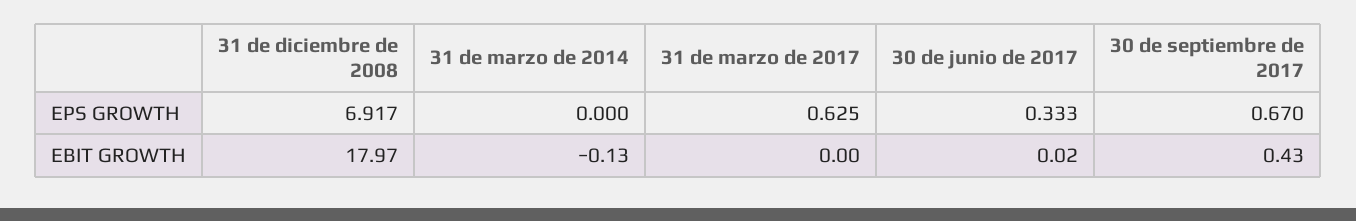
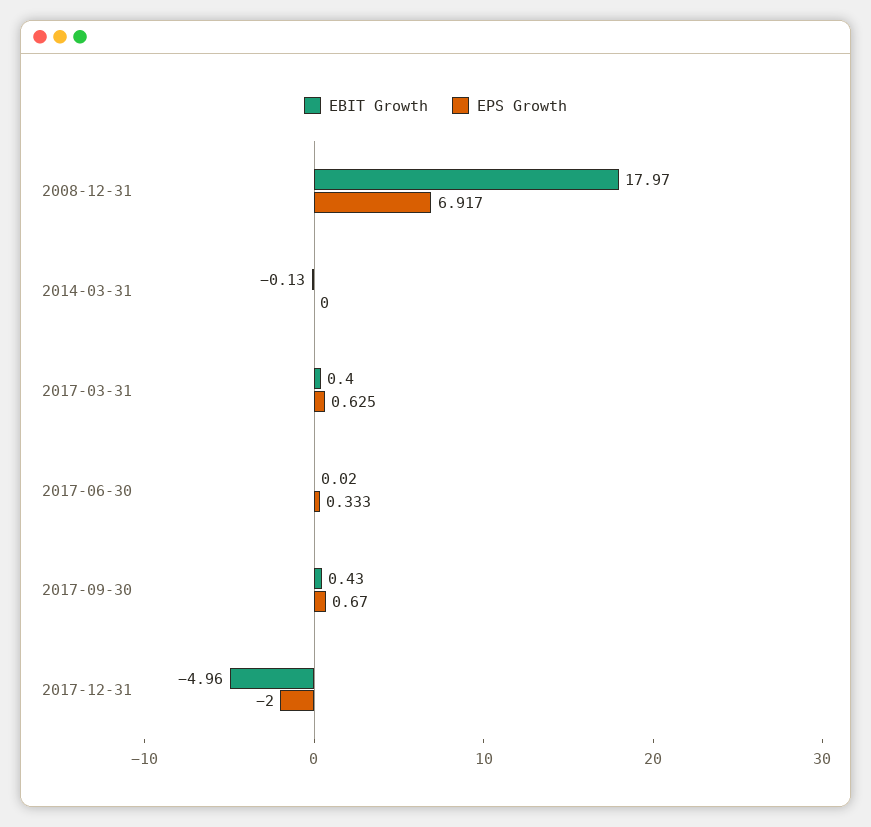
EBIT GROWTH, 31 de marzo de 2017: 0 -> 0.4
EBIT GROWTH, 2017-12-31: none -> -4.96
EPS GROWTH, 2017-12-31: none -> -2

